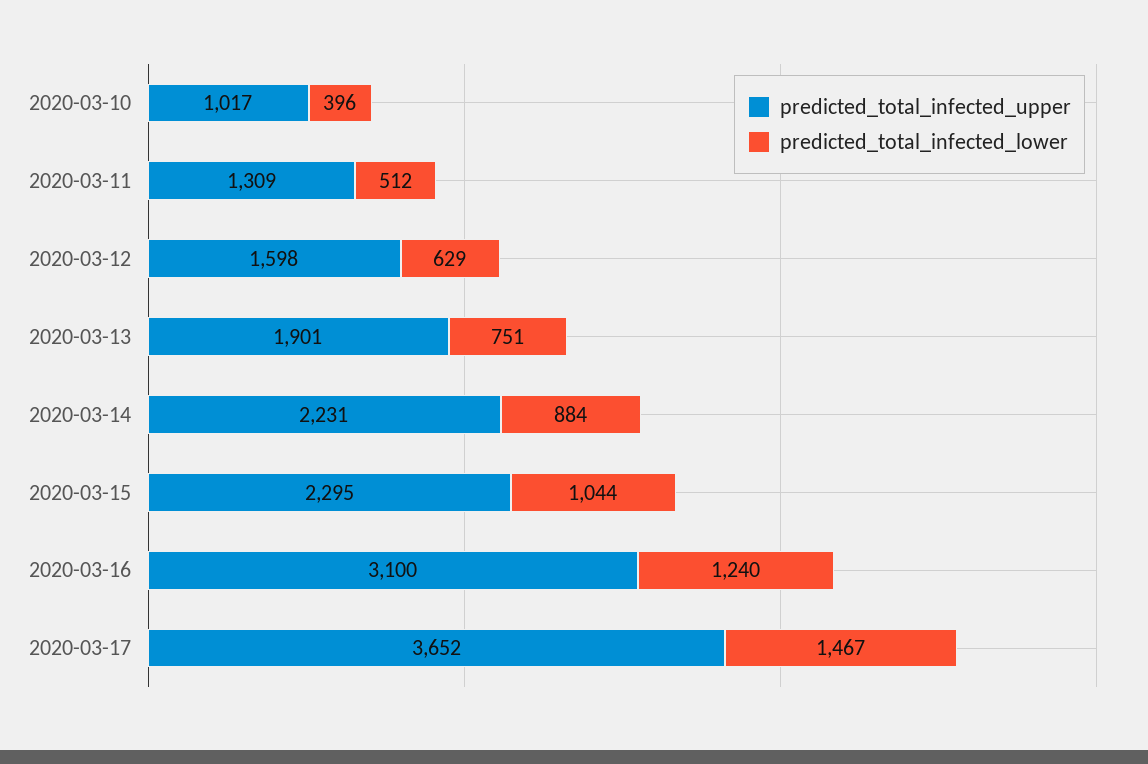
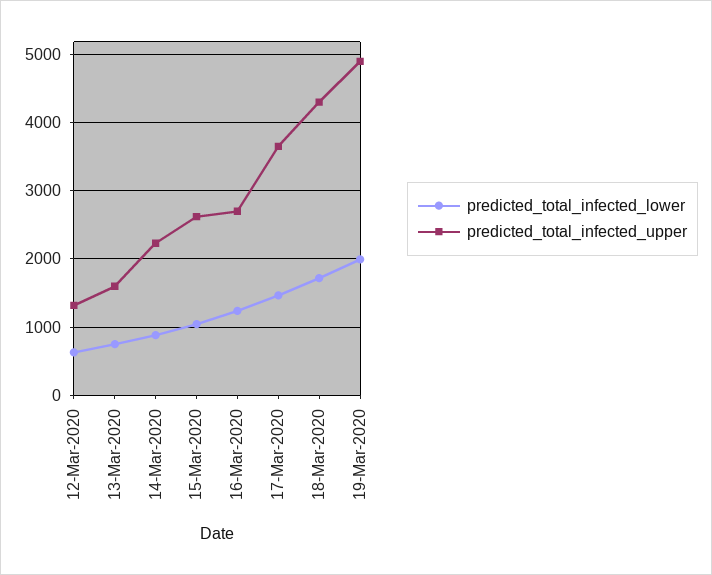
predicted_total_infected_upper, 2020-03-10: 1017 -> none
predicted_total_infected_lower, 2020-03-10: 396 -> none
predicted_total_infected_upper, 2020-03-11: 1309 -> none
predicted_total_infected_lower, 2020-03-11: 512 -> none
predicted_total_infected_upper, 2020-03-12: 1598 -> 1300
predicted_total_infected_upper, 2020-03-13: 1901 -> 1600
predicted_total_infected_upper, 2020-03-15: 2295 -> 2600
predicted_total_infected_upper, 2020-03-16: 3100 -> 2700
predicted_total_infected_lower, 18-Mar-2020: none -> 1700
predicted_total_infected_upper, 18-Mar-2020: none -> 4300
predicted_total_infected_lower, 19-Mar-2020: none -> 2000
predicted_total_infected_upper, 19-Mar-2020: none -> 4900

